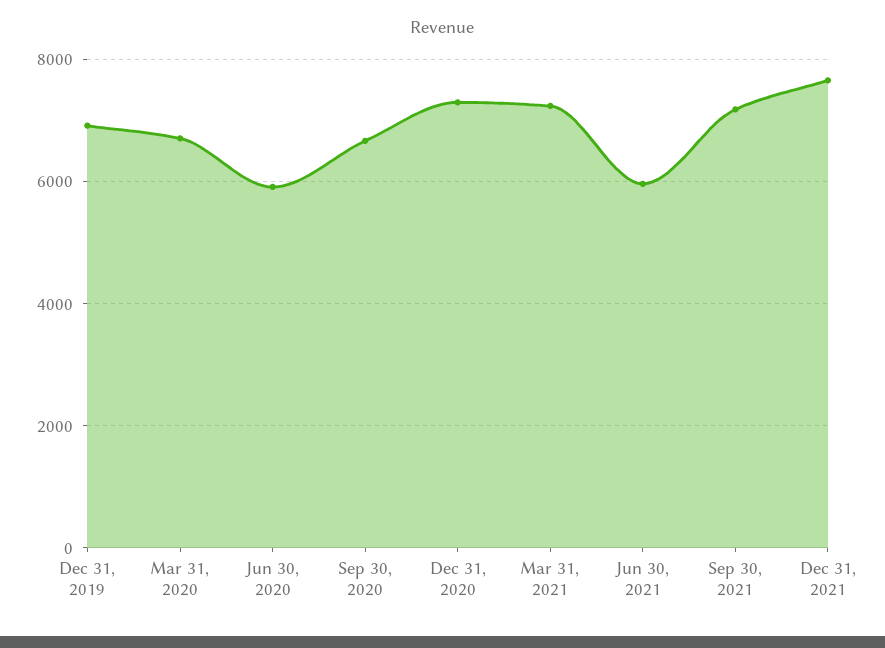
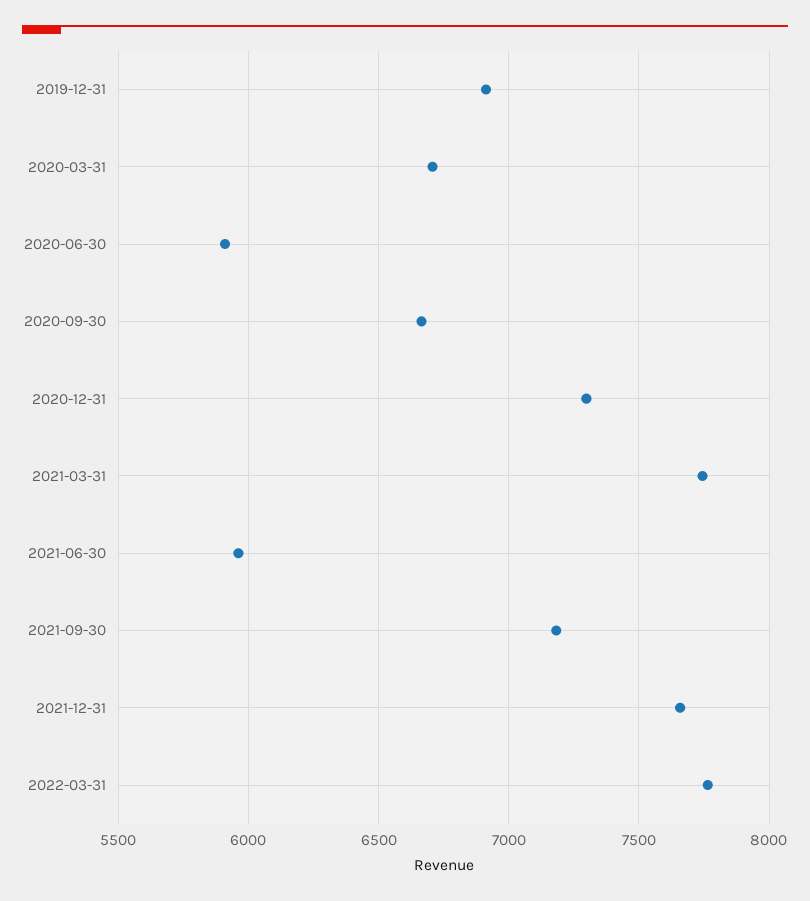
Mar 31, 2021: 7200 -> 7750
2022-03-31: none -> 7750

